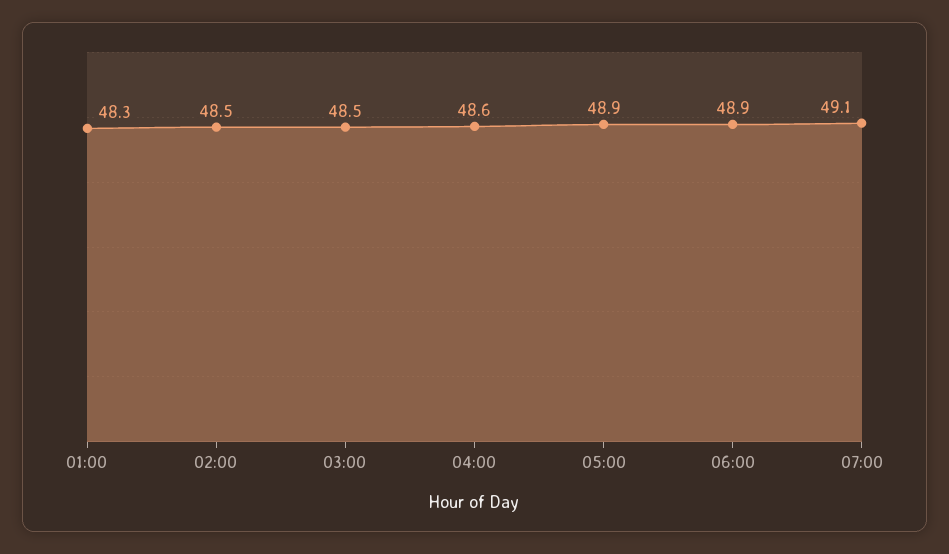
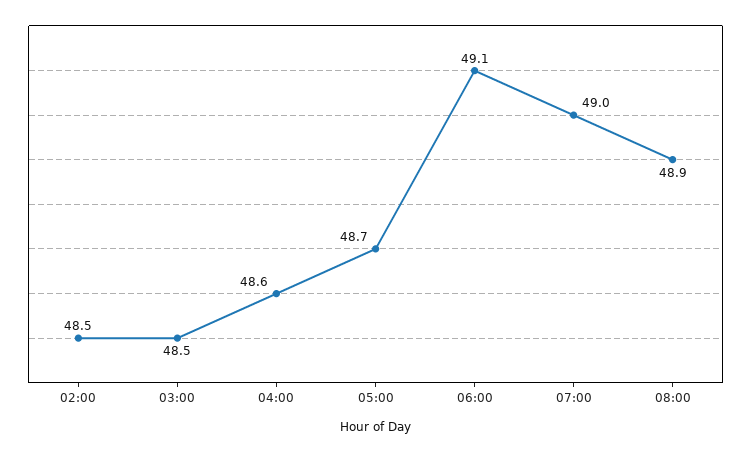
01:00: 48.3 -> none
05:00: 48.9 -> 48.7
06:00: 48.9 -> 49.1
07:00: 49.1 -> 49
08:00: none -> 48.9

